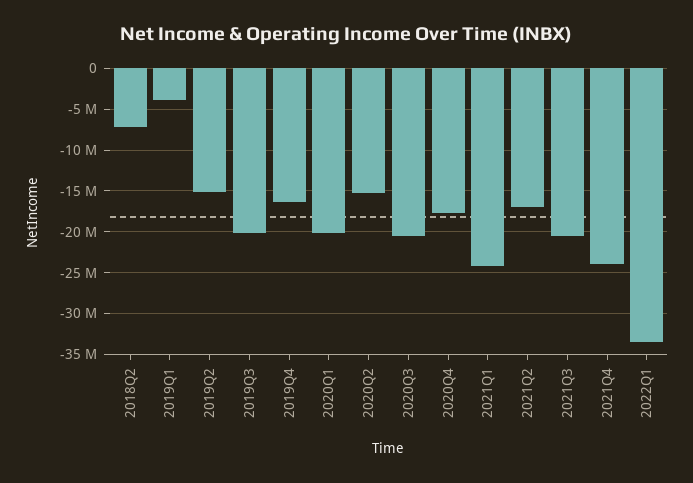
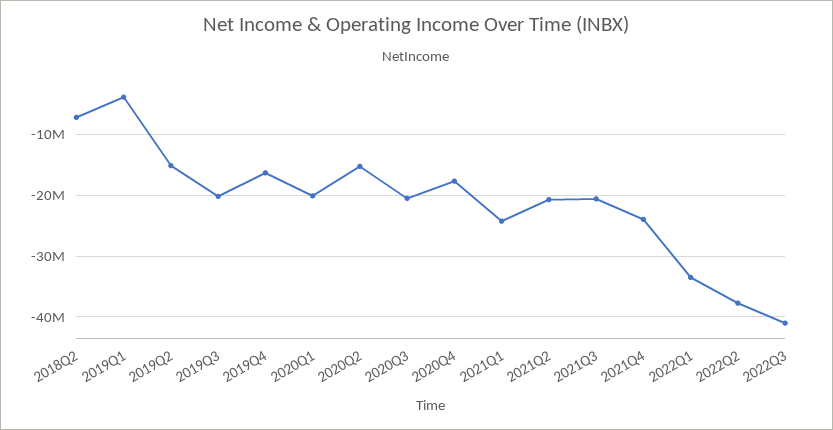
2021Q2: -17000000 -> -21000000
2022Q2: none -> -38000000
2022Q3: none -> -41000000

